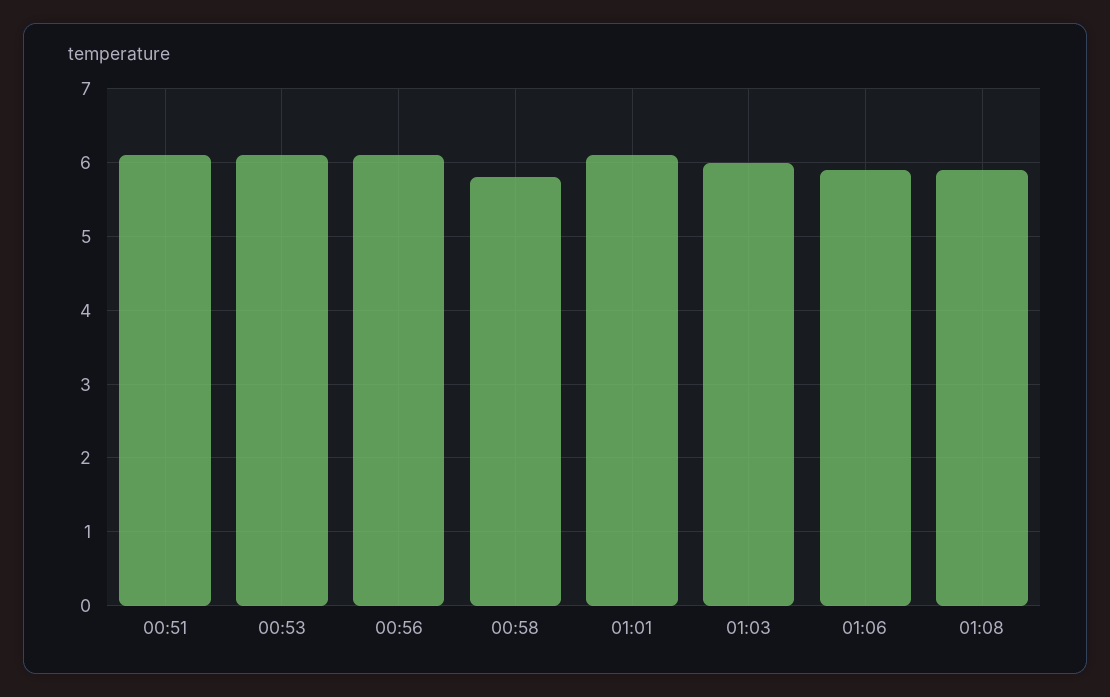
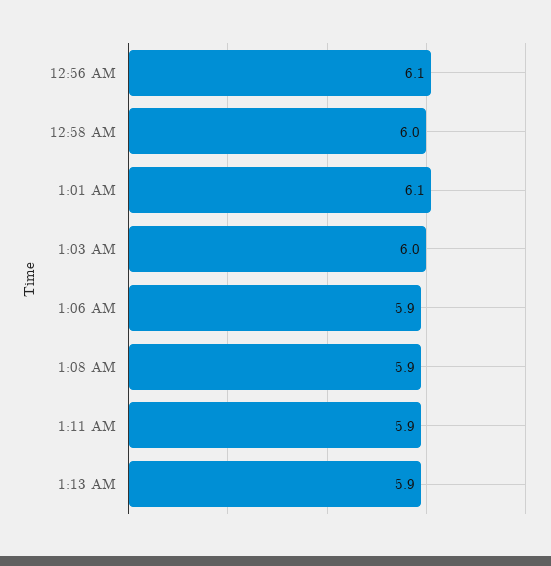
00:51: 6.1 -> none
00:53: 6.1 -> none
00:58: 5.8 -> 6
1:11 AM: none -> 5.9
1:13 AM: none -> 5.9

